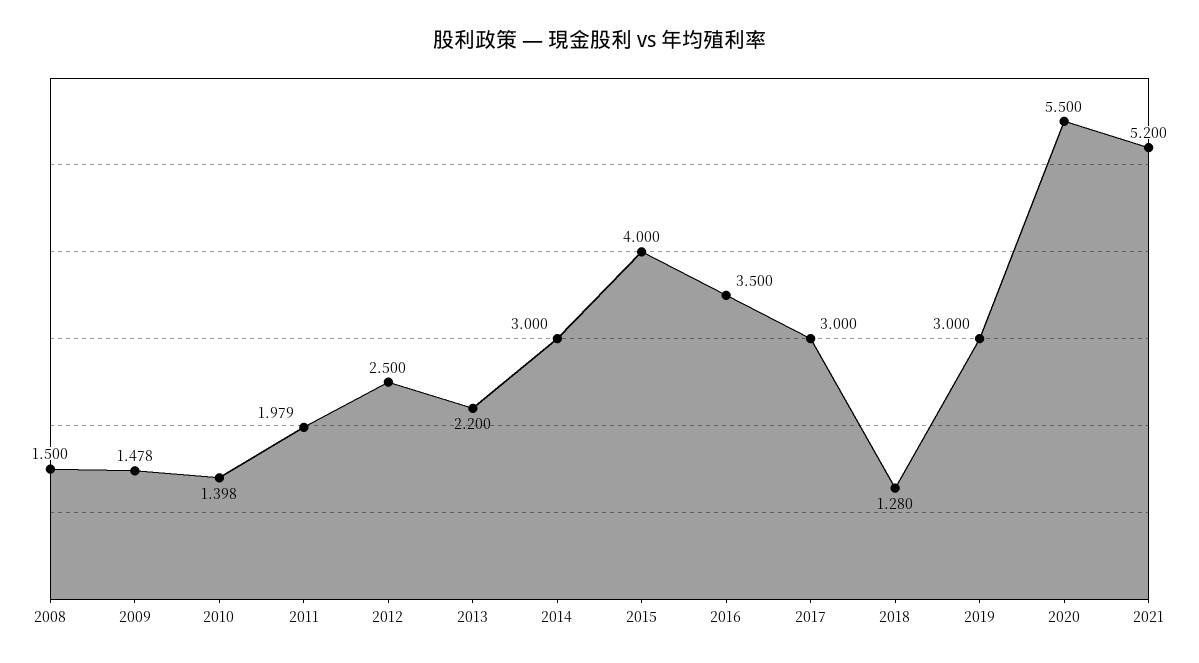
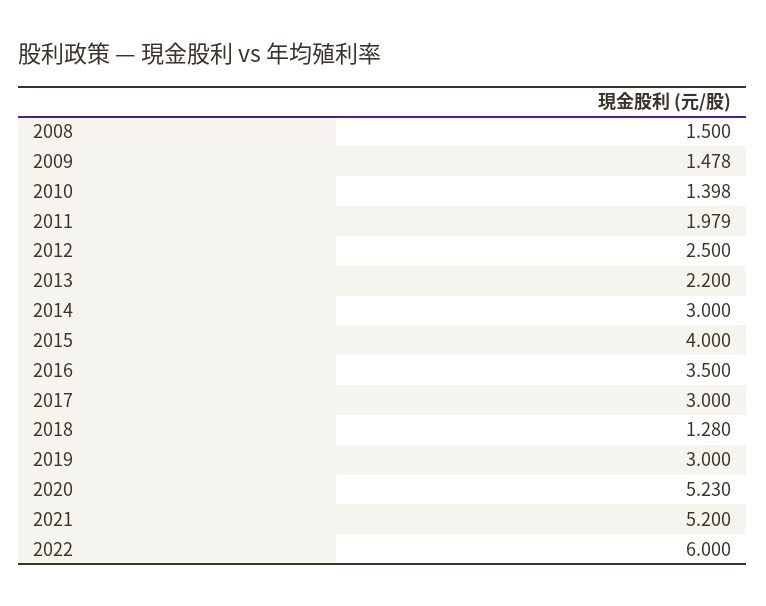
2020: 5.5 -> 5.23
2022: none -> 6

